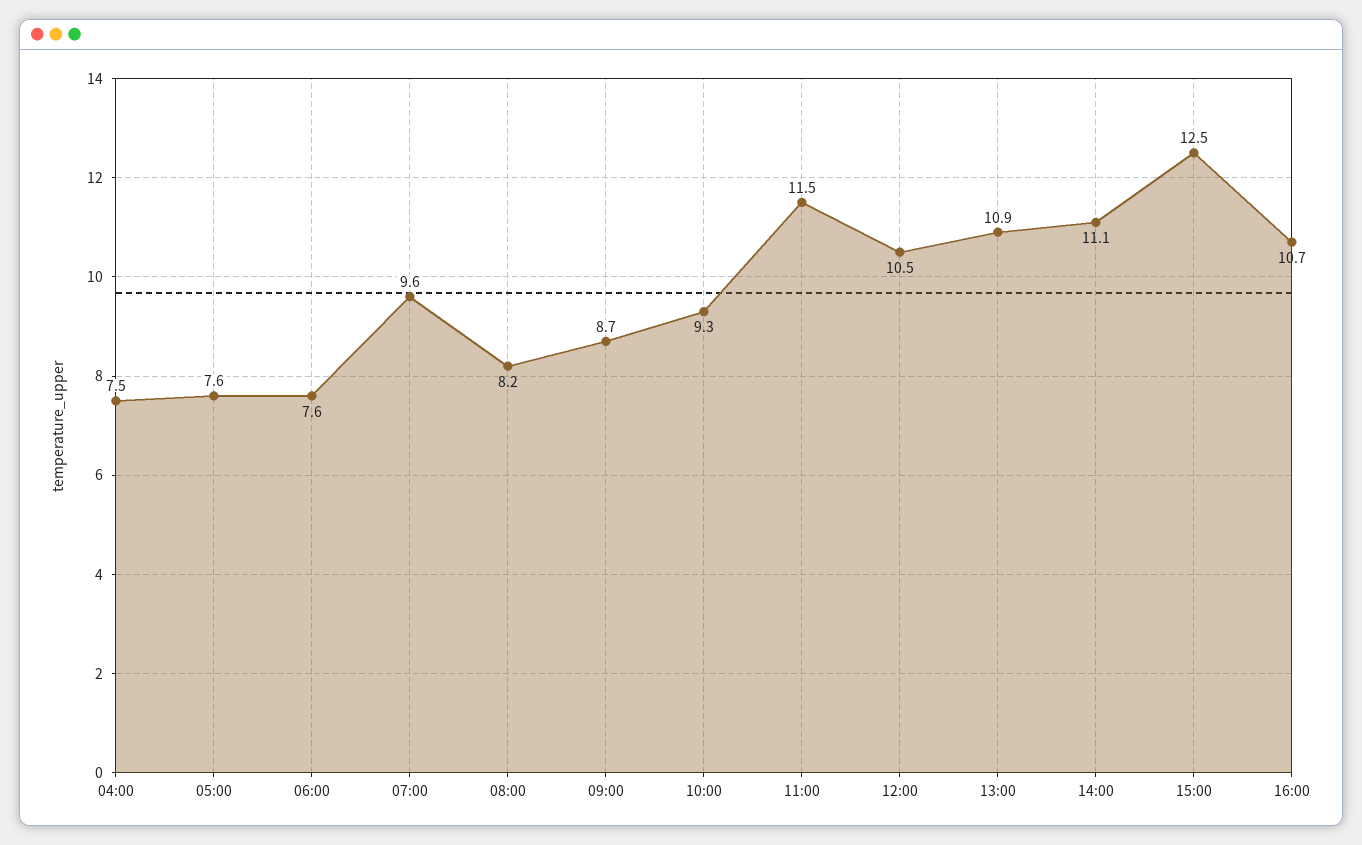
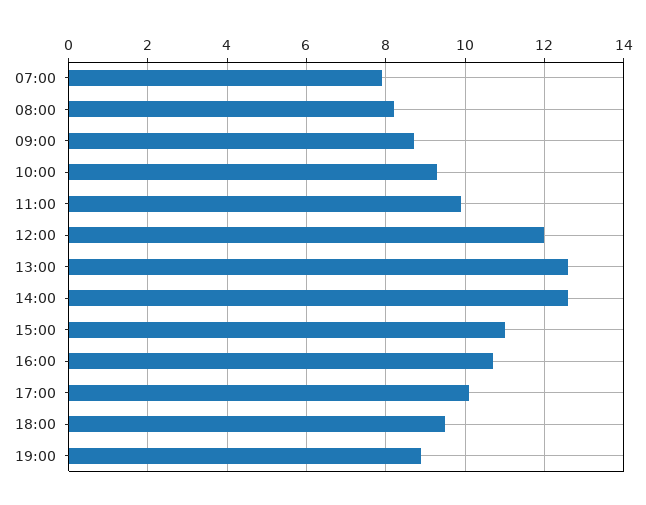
04:00: 7.5 -> none
05:00: 7.6 -> none
06:00: 7.6 -> none
07:00: 9.6 -> 8
11:00: 11.5 -> 10
12:00: 10.5 -> 12
13:00: 10.9 -> 12.5
14:00: 11.1 -> 12.5
15:00: 12.5 -> 11
17:00: none -> 10
18:00: none -> 9.5
19:00: none -> 9

